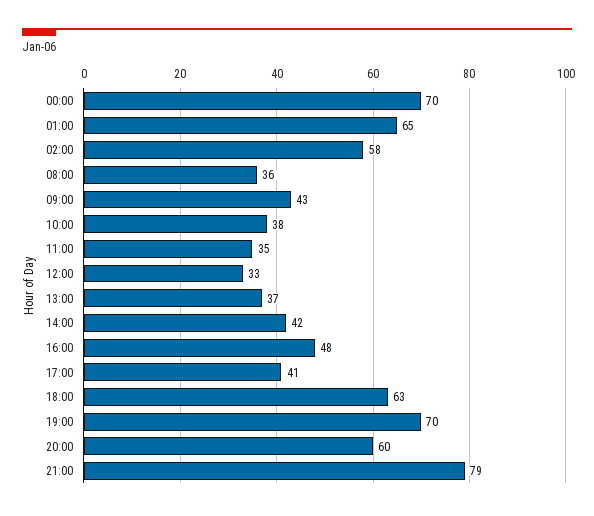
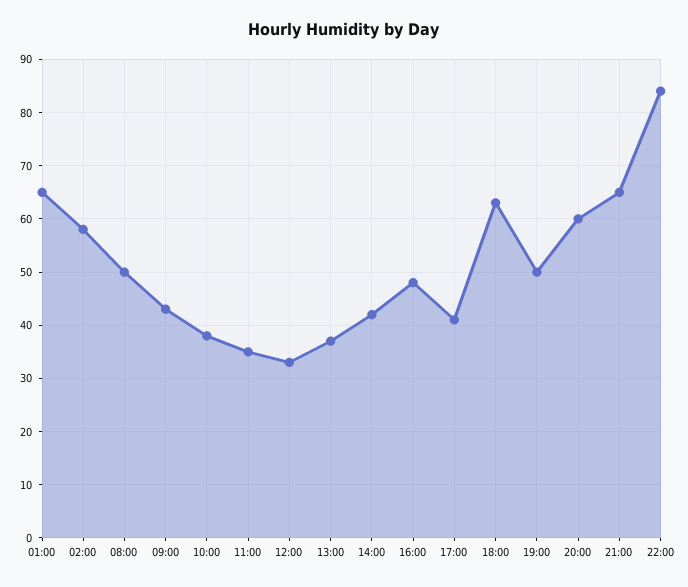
00:00: 70 -> none
08:00: 36 -> 50
19:00: 70 -> 50
21:00: 79 -> 65
22:00: none -> 85

